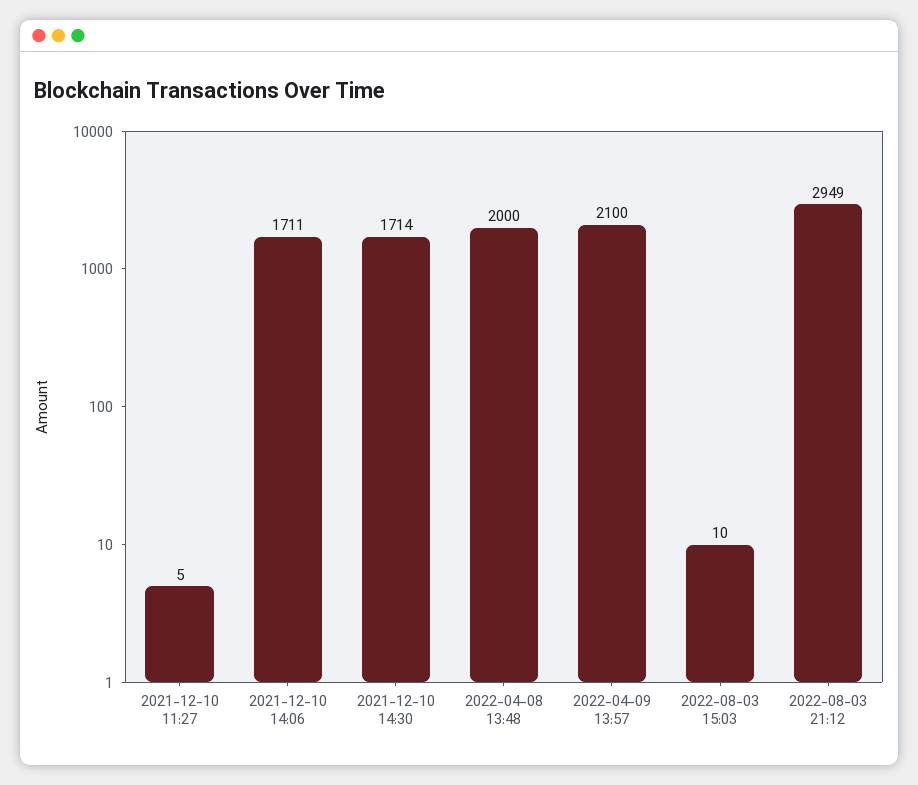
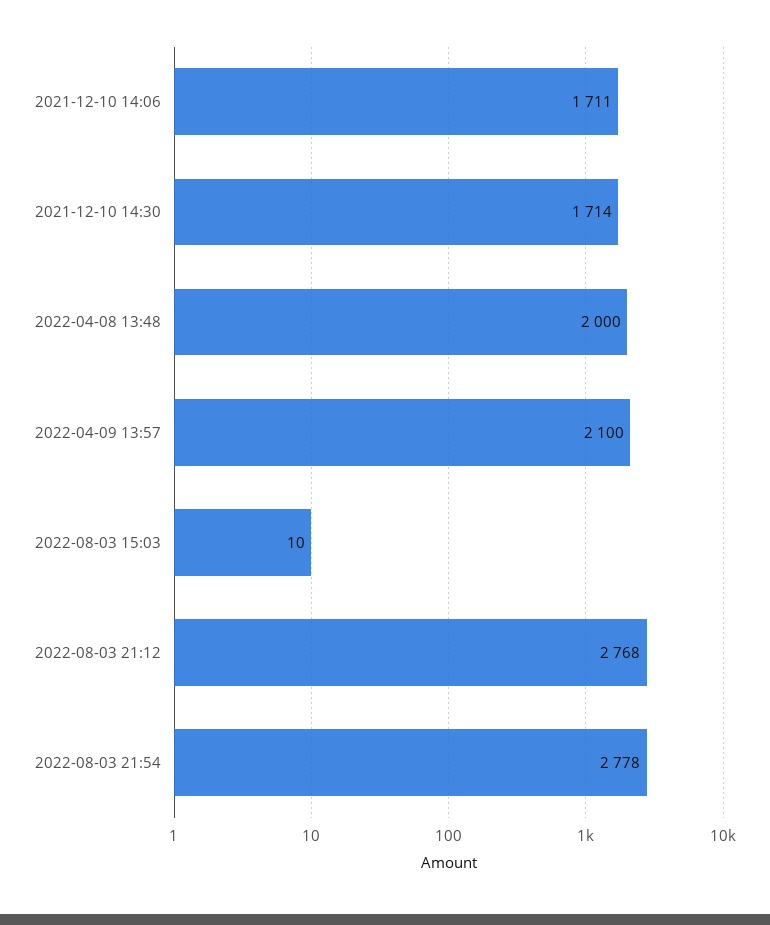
2021-12-10 11:27: 5 -> none
2022-08-03 21:12: 2949 -> 2768
2022-08-03 21:54: none -> 2778

